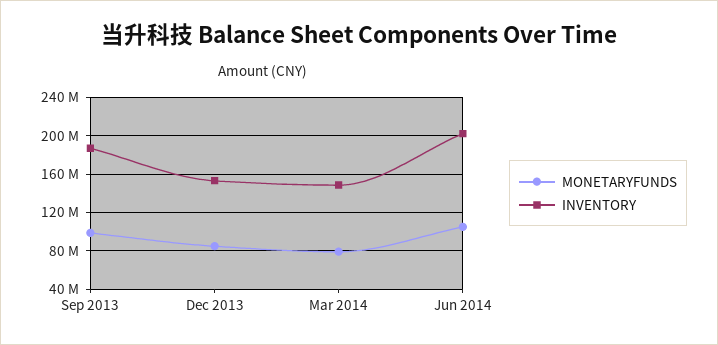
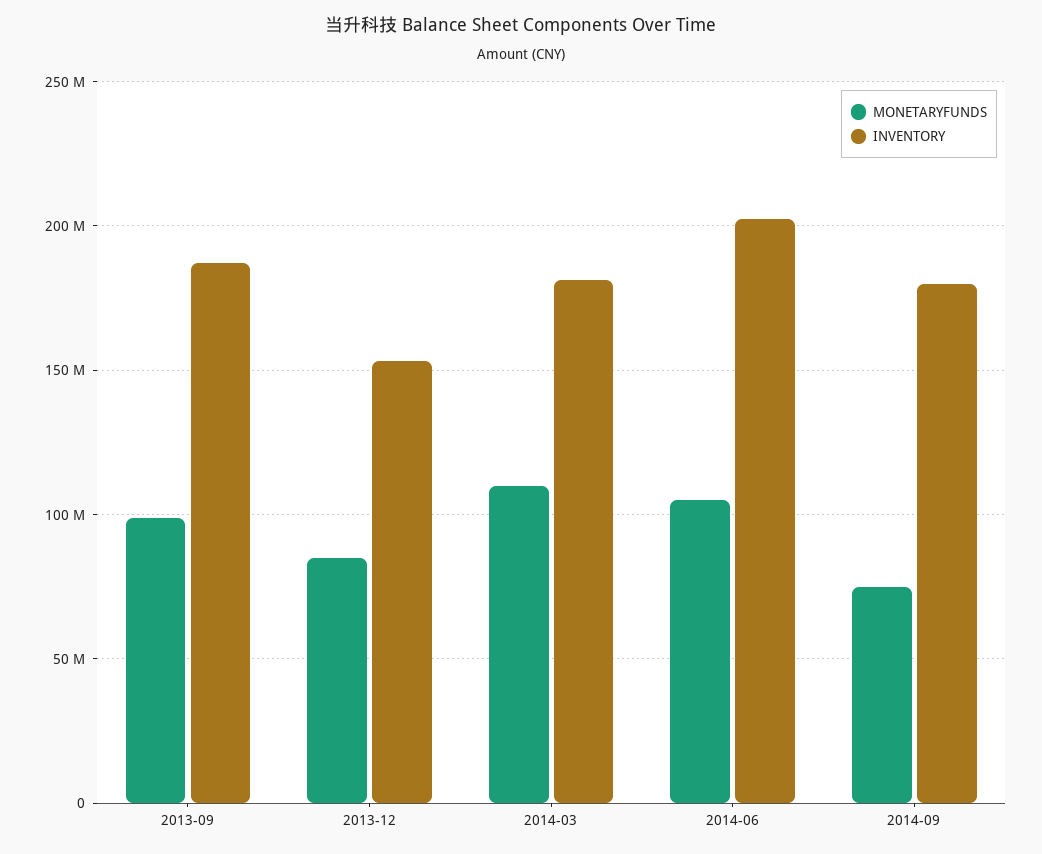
MONETARYFUNDS, Mar 2014: 80000000 -> 110000000
INVENTORY, Mar 2014: 150000000 -> 180000000
MONETARYFUNDS, 2014-09: none -> 75000000
INVENTORY, 2014-09: none -> 180000000

